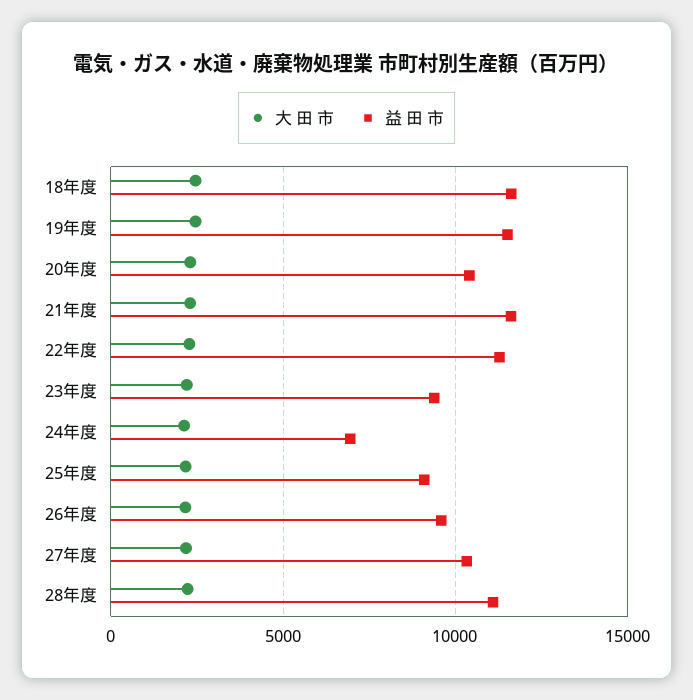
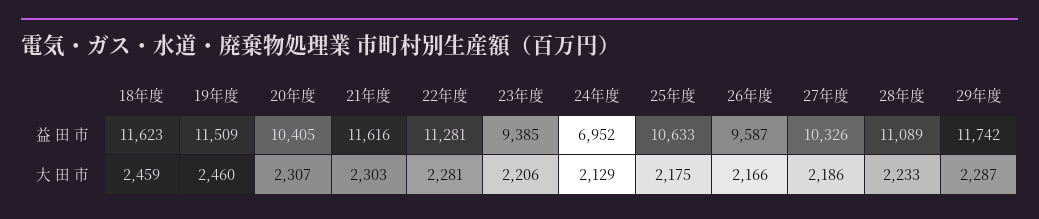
益 田 市, 25年度: 9000 -> 10633
益 田 市, 29年度: none -> 11742
大 田 市, 29年度: none -> 2287

